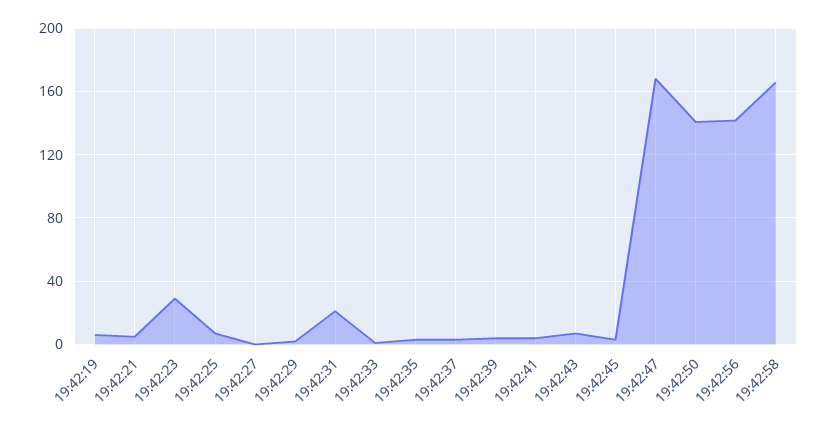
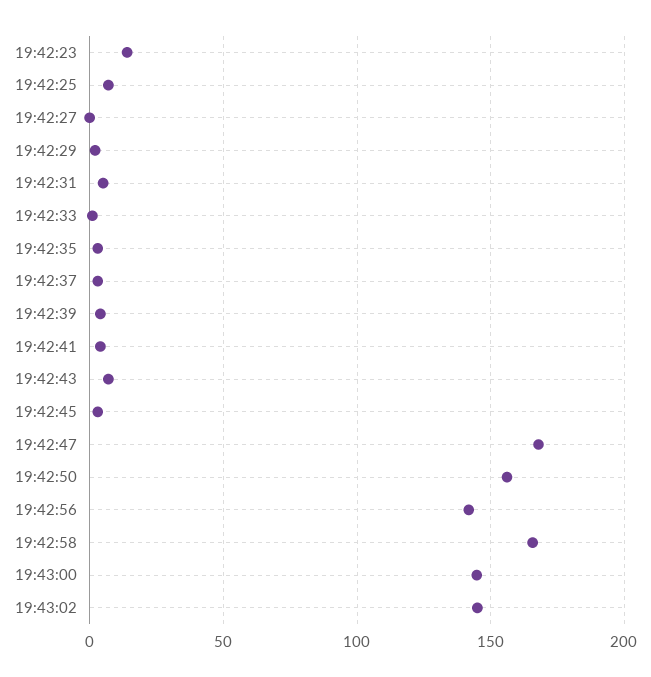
19:42:19: 5 -> none
19:42:21: 5 -> none
19:42:23: 30 -> 15
19:42:31: 20 -> 5
19:42:50: 140 -> 155
19:43:00: none -> 145
19:43:02: none -> 145

